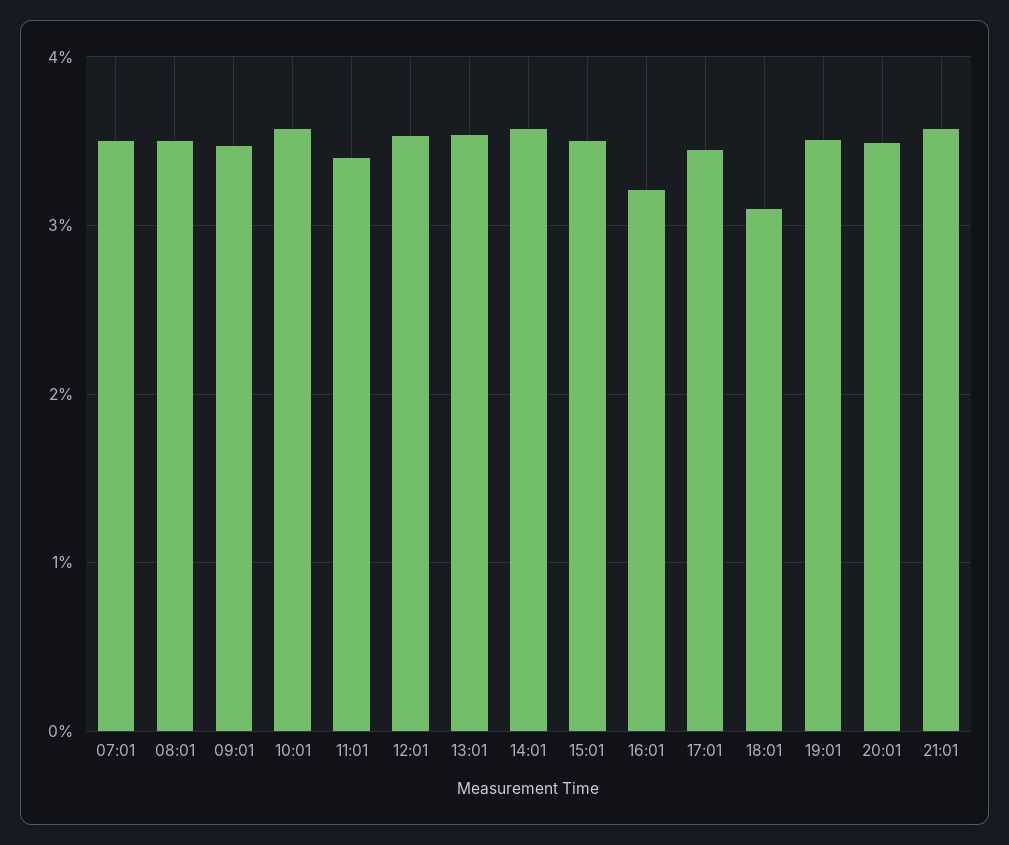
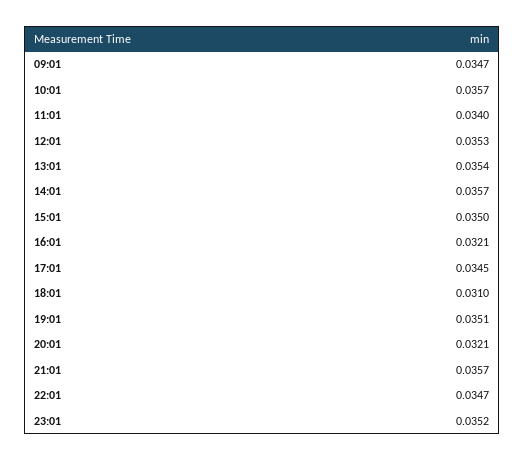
07:01: 0.035 -> none
08:01: 0.035 -> none
20:01: 0.035 -> 0.0321
22:01: none -> 0.0347
23:01: none -> 0.0352

